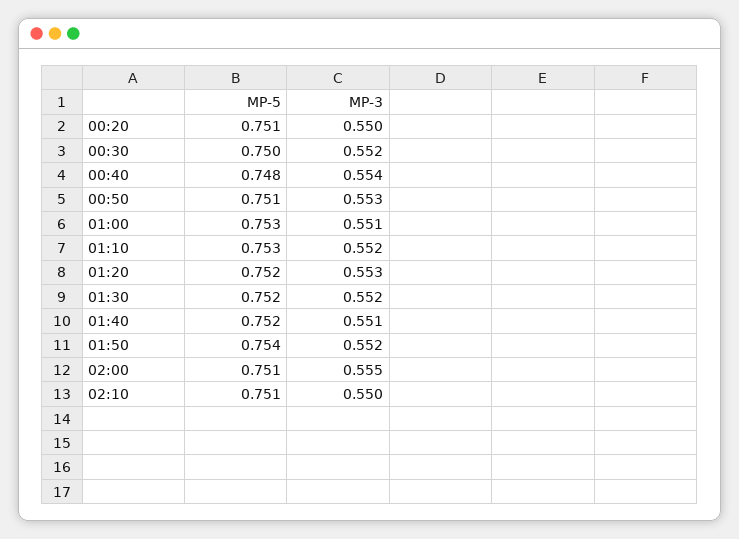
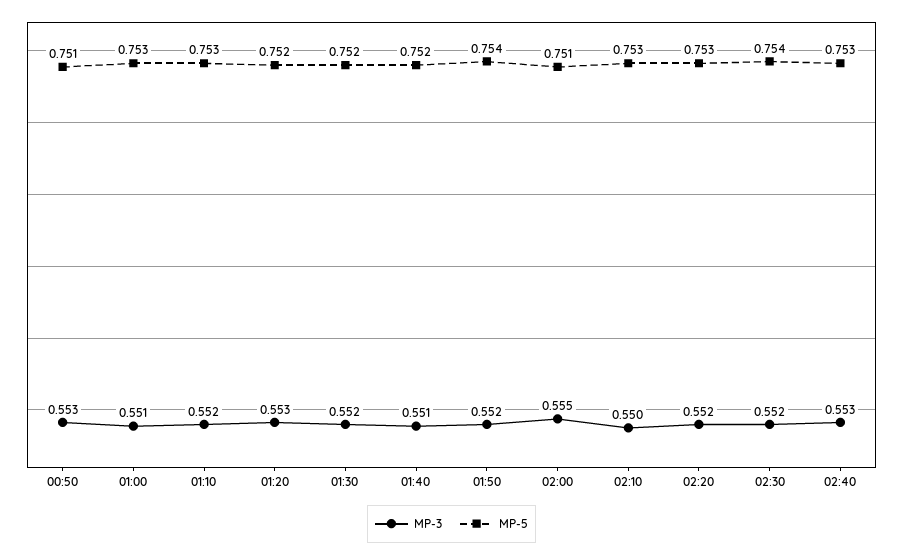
MP-5, 00:20: 0.751 -> none
MP-3, 00:20: 0.55 -> none
MP-5, 00:30: 0.75 -> none
MP-3, 00:30: 0.552 -> none
MP-5, 00:40: 0.748 -> none
MP-3, 00:40: 0.554 -> none
MP-5, 02:10: 0.751 -> 0.753
MP-3, 02:20: none -> 0.552
MP-5, 02:20: none -> 0.753
MP-3, 02:30: none -> 0.552
MP-5, 02:30: none -> 0.754
MP-3, 02:40: none -> 0.553
MP-5, 02:40: none -> 0.753

